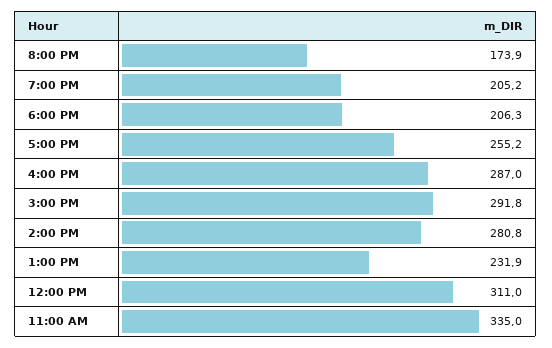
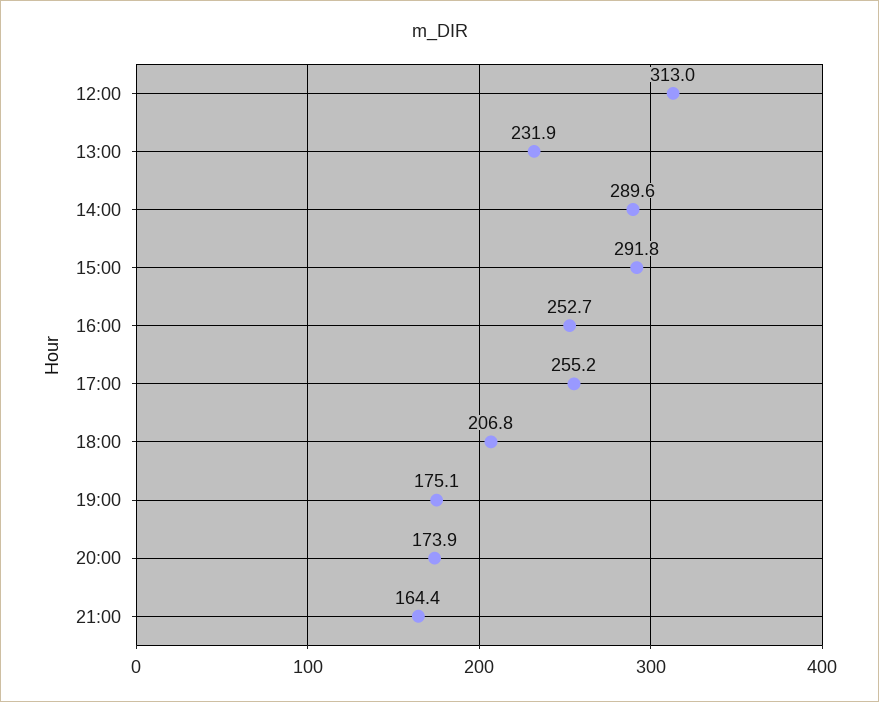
7:00 PM: 205.2 -> 175.1
6:00 PM: 206.3 -> 206.8
4:00 PM: 287 -> 252.7
2:00 PM: 280.8 -> 289.6
12:00 PM: 311 -> 313
11:00 AM: 335 -> none
21:00: none -> 164.4

